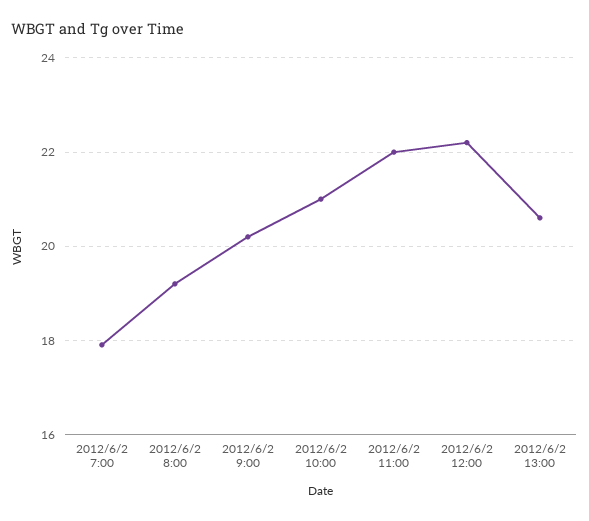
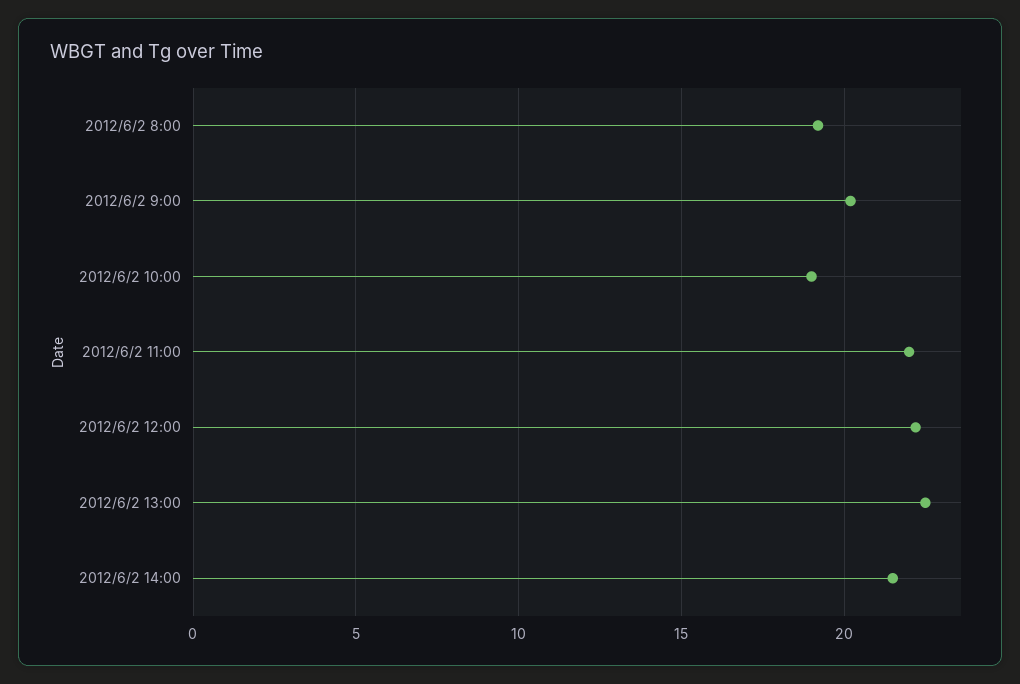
2012/6/2 7:00: 18 -> none
2012/6/2 10:00: 21 -> 19
2012/6/2 13:00: 20.5 -> 22.5
2012/6/2 14:00: none -> 21.5

